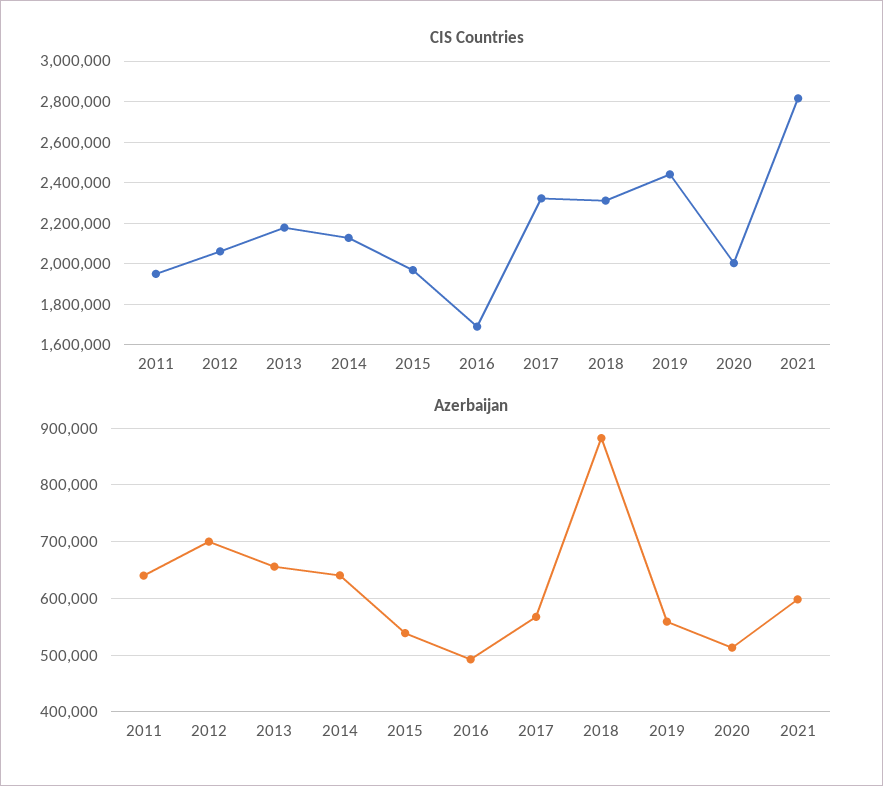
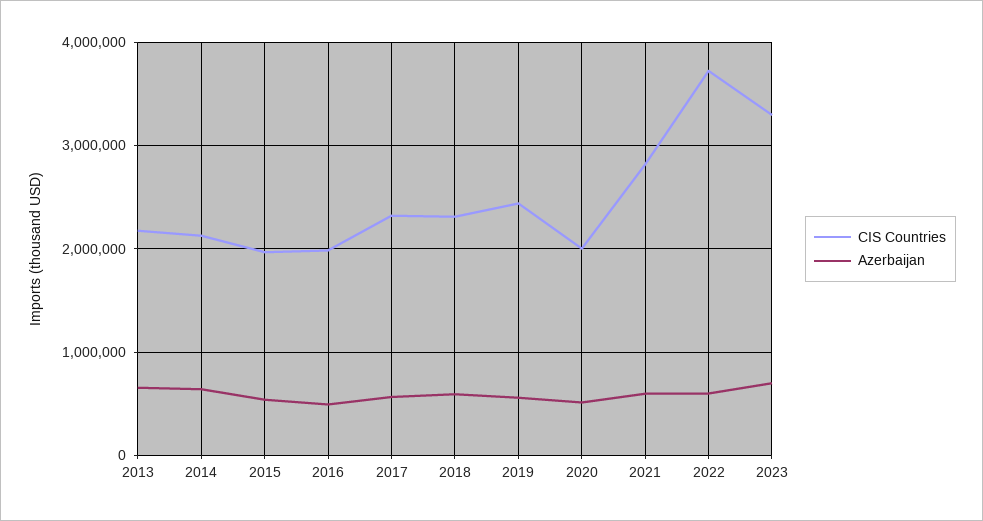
CIS Countries, 2011: 1950000 -> none
CIS Countries, 2012: 2050000 -> none
CIS Countries, 2016: 1700000 -> 2000000
Azerbaijan, 2011: 640000 -> none
Azerbaijan, 2012: 700000 -> none
Azerbaijan, 2018: 880000 -> 600000
CIS Countries, 2022: none -> 3700000
Azerbaijan, 2022: none -> 600000
CIS Countries, 2023: none -> 3300000
Azerbaijan, 2023: none -> 700000

